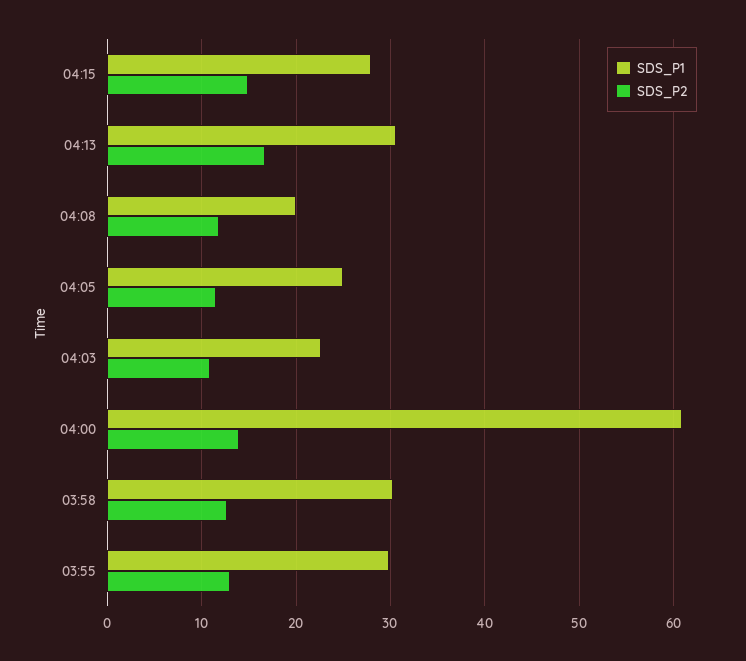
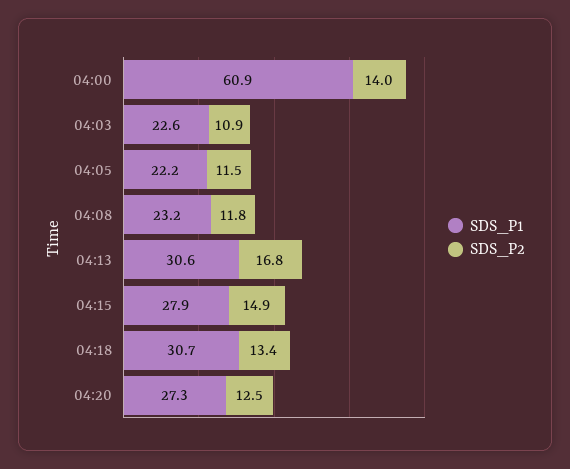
SDS_P1, 04:08: 20 -> 23.2
SDS_P1, 04:05: 25 -> 22.2
SDS_P1, 03:58: 30 -> none
SDS_P2, 03:58: 13 -> none
SDS_P1, 03:55: 30 -> none
SDS_P2, 03:55: 13 -> none
SDS_P1, 04:18: none -> 30.7
SDS_P2, 04:18: none -> 13.4
SDS_P1, 04:20: none -> 27.3
SDS_P2, 04:20: none -> 12.5

